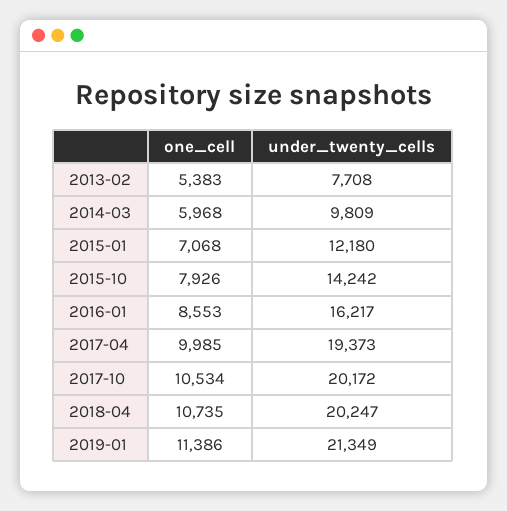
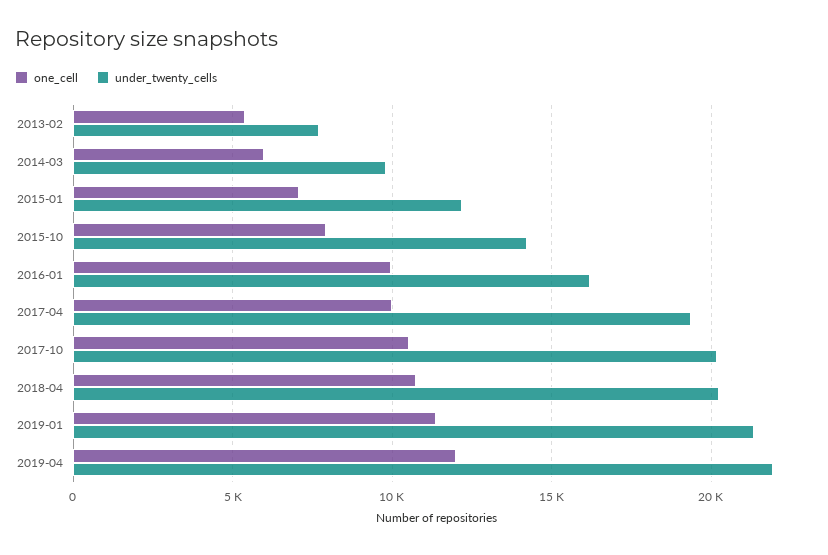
one_cell, 2016-01: 8553 -> 10000
one_cell, 2019-04: none -> 12000
under_twenty_cells, 2019-04: none -> 22000

